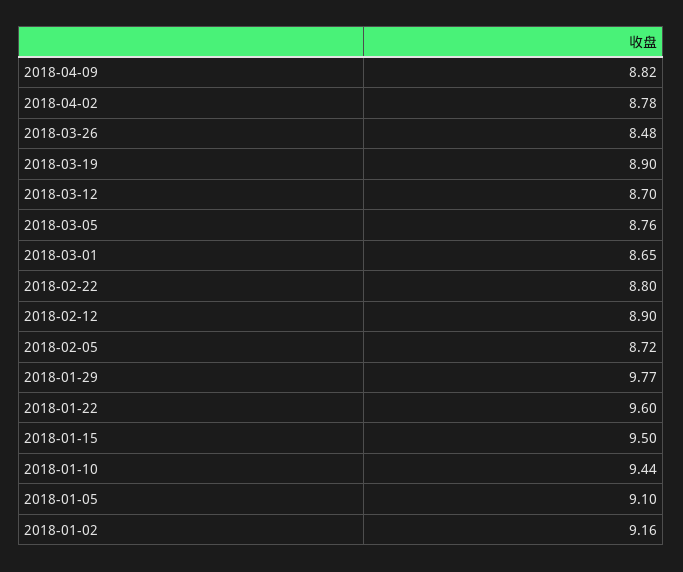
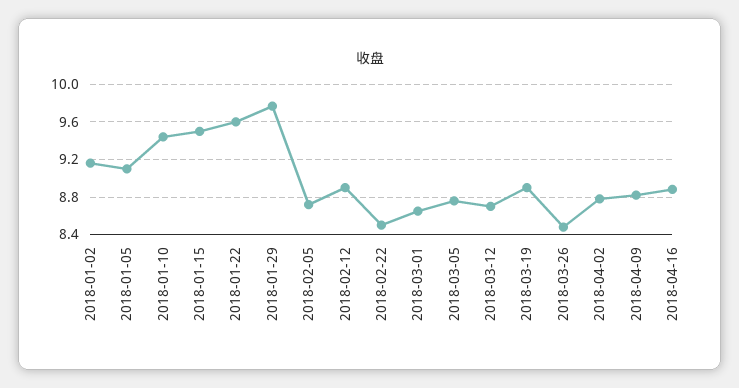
2018-02-22: 8.8 -> 8.5
2018-04-16: none -> 8.9

